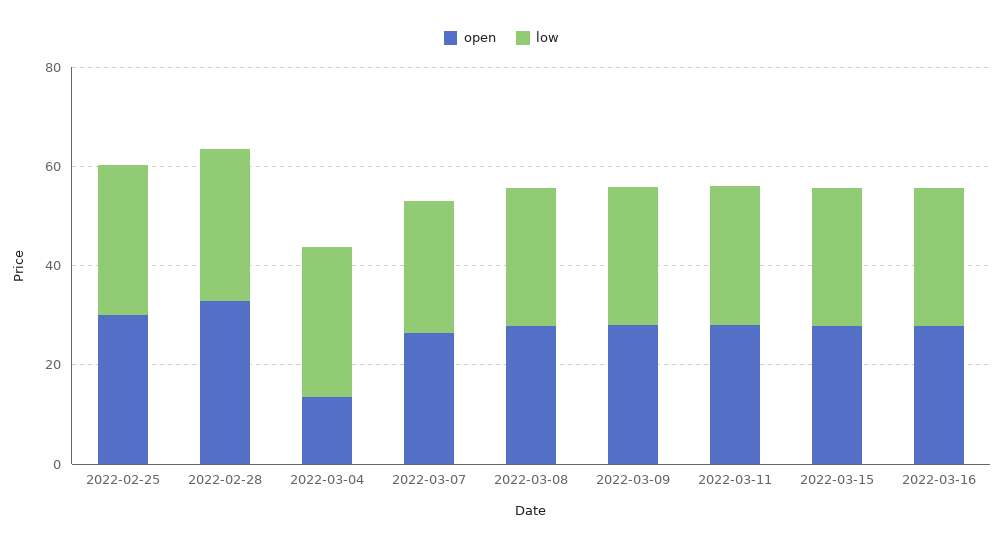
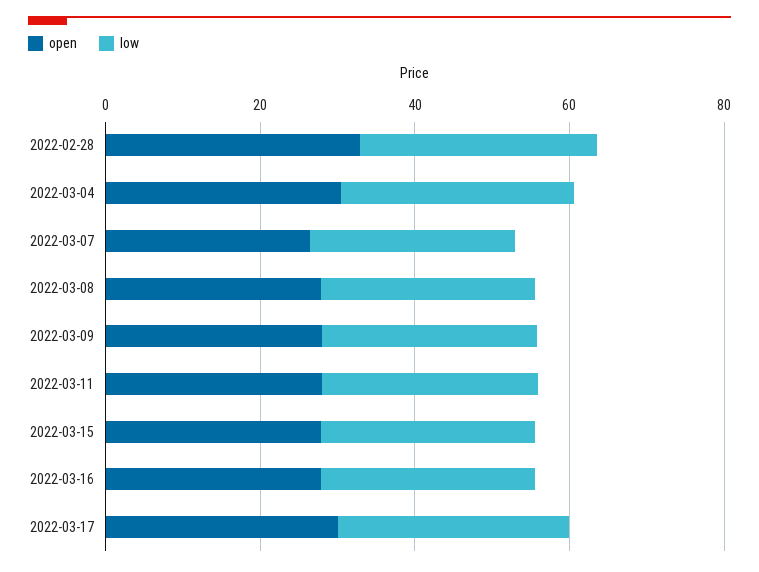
open, 2022-02-25: 30 -> none
low, 2022-02-25: 30 -> none
open, 2022-03-04: 15 -> 30
open, 2022-03-17: none -> 30
low, 2022-03-17: none -> 30

